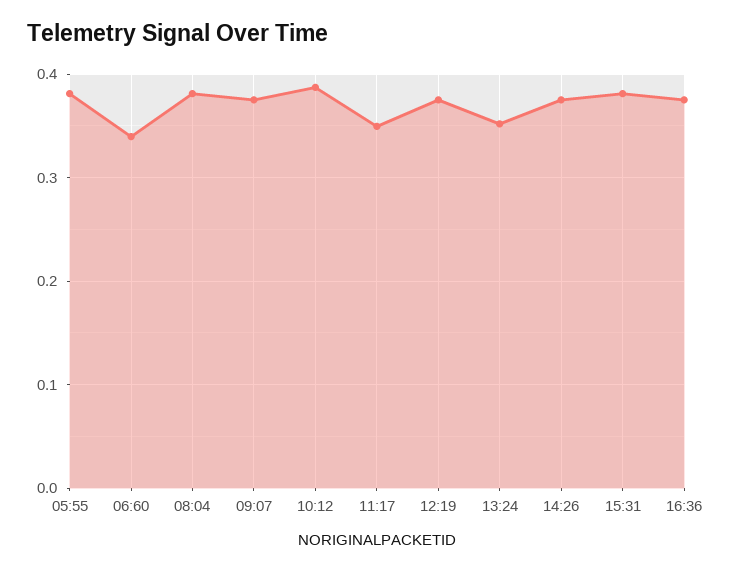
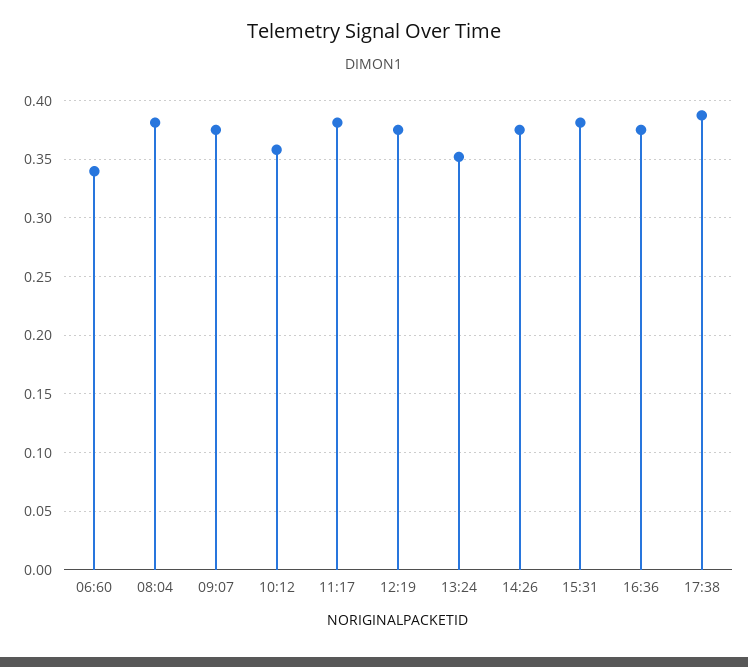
05:55: 0.38 -> none
10:12: 0.39 -> 0.36
11:17: 0.35 -> 0.38
17:38: none -> 0.39

